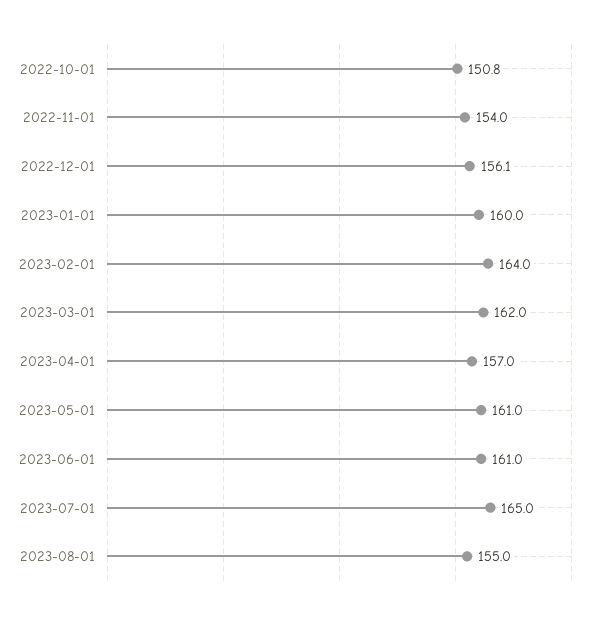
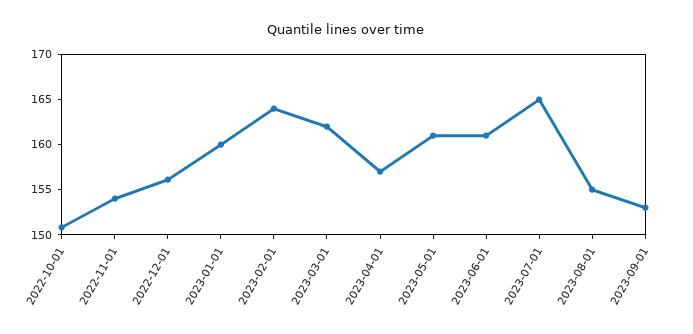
2023-09-01: none -> 153

